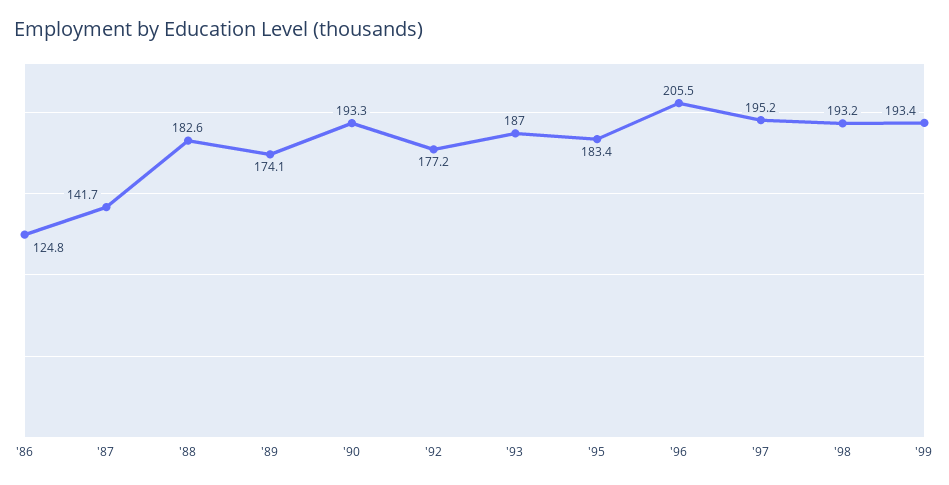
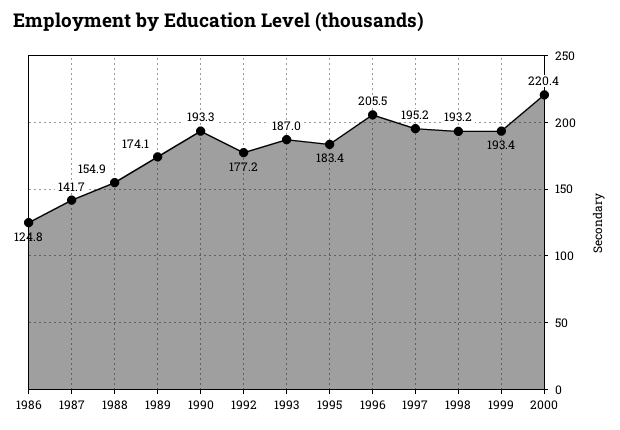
'88: 182.6 -> 154.9
2000: none -> 220.4

